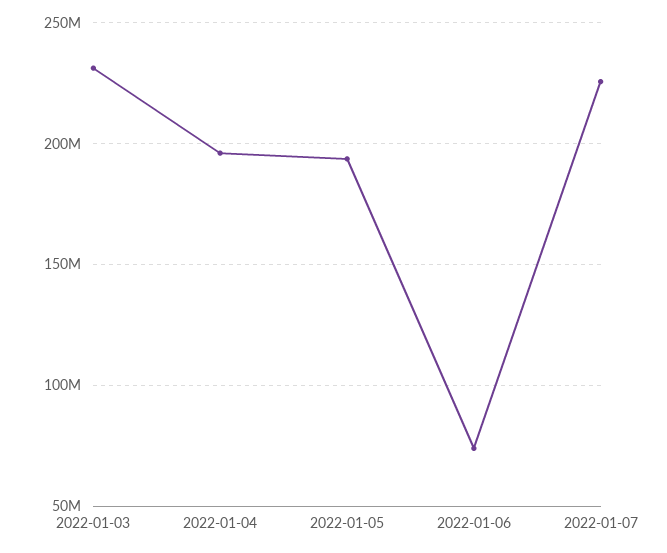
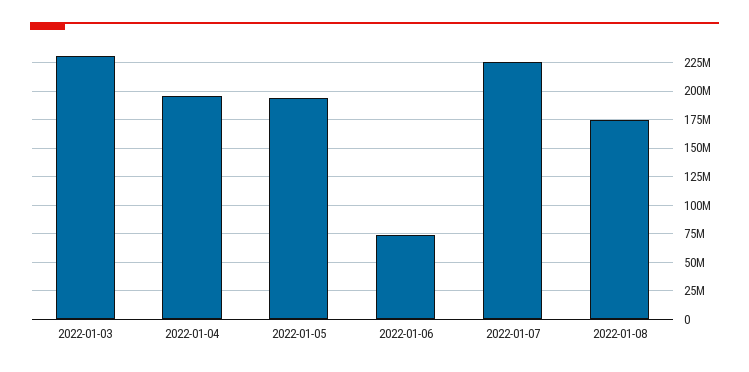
2022-01-08: none -> 175000000

